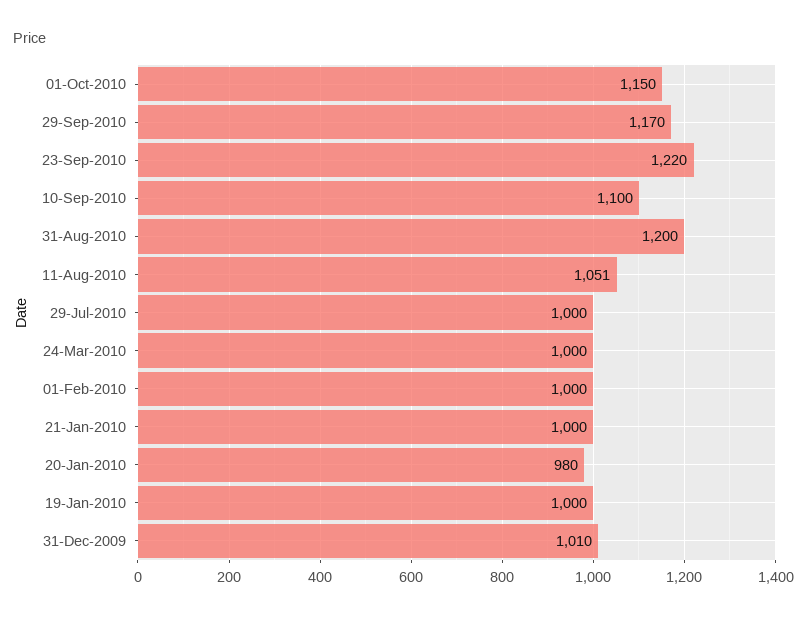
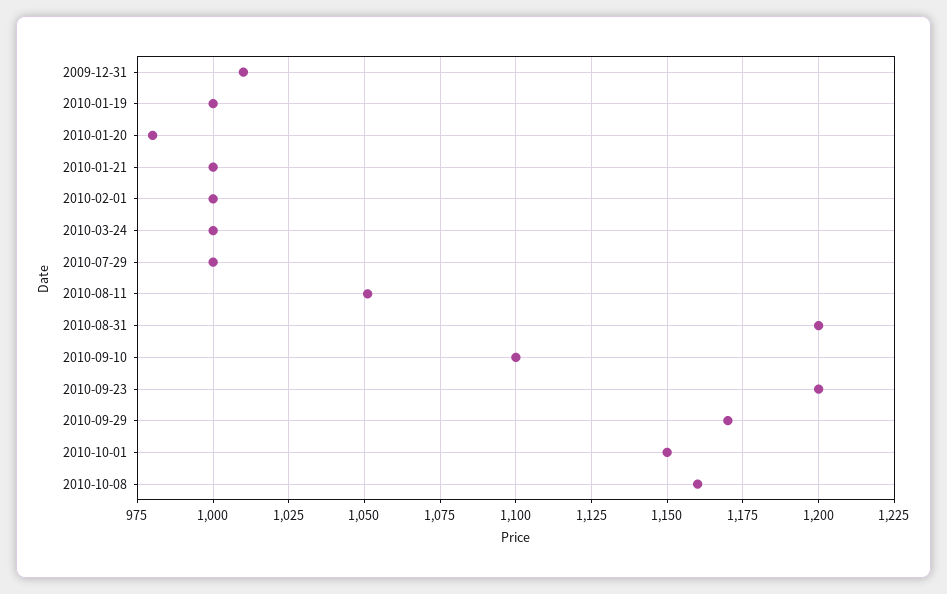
23-Sep-2010: 1220 -> 1200
2010-10-08: none -> 1160

